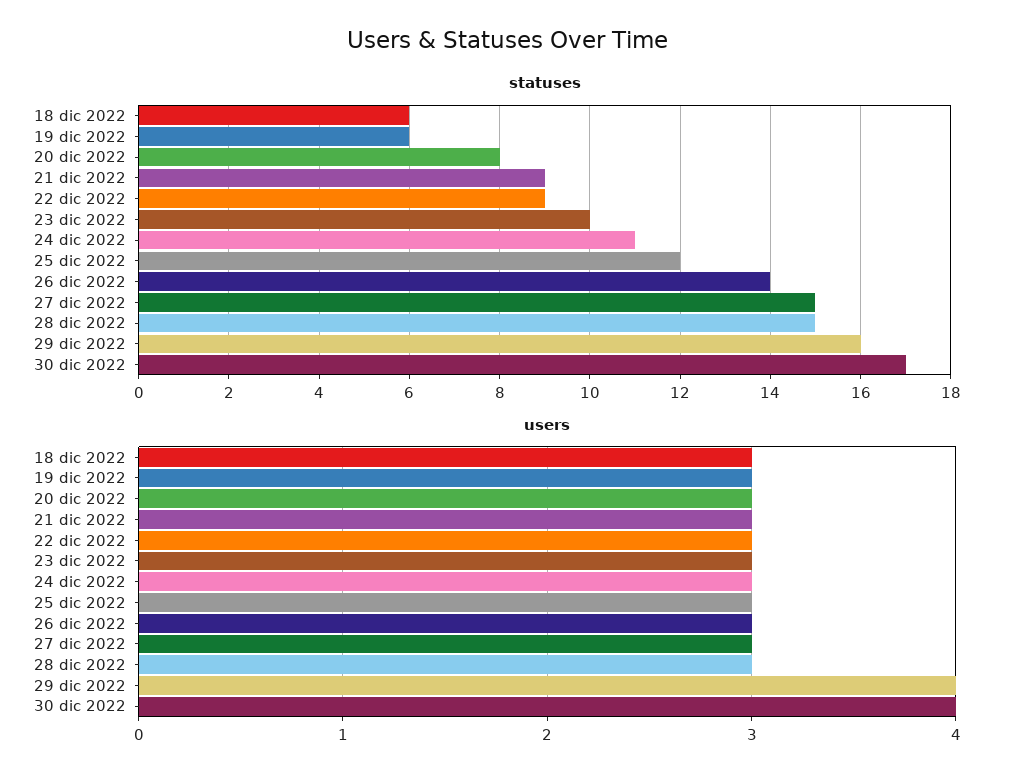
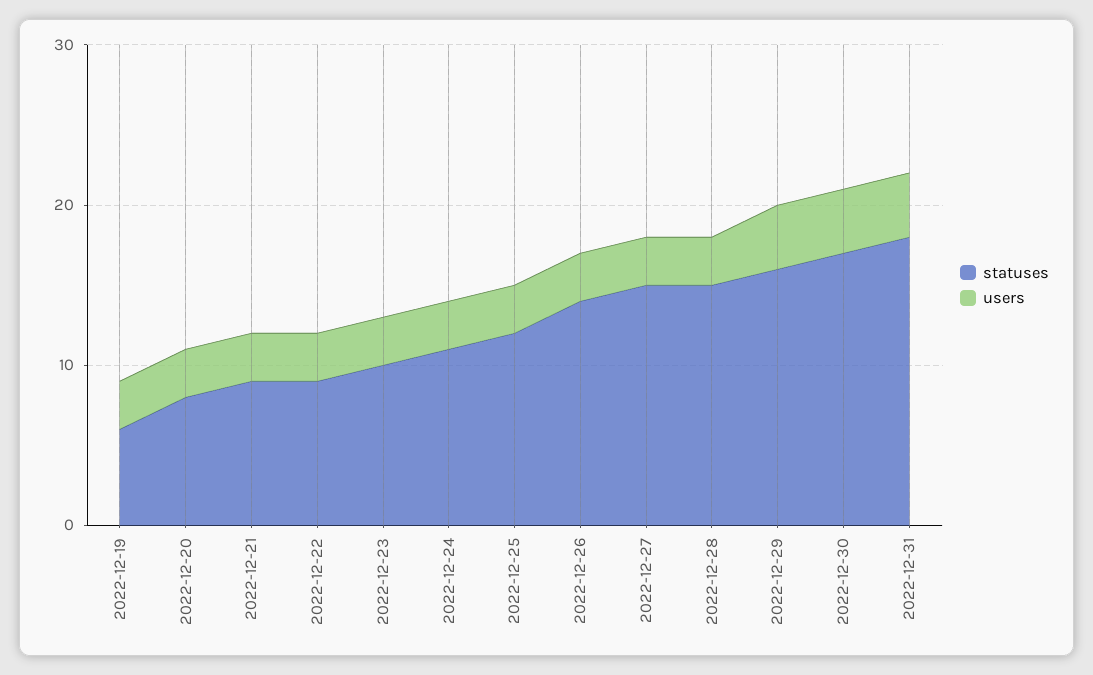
statuses, 18 dic 2022: 6 -> none
users, 18 dic 2022: 3 -> none
statuses, 2022-12-31: none -> 18
users, 2022-12-31: none -> 4

